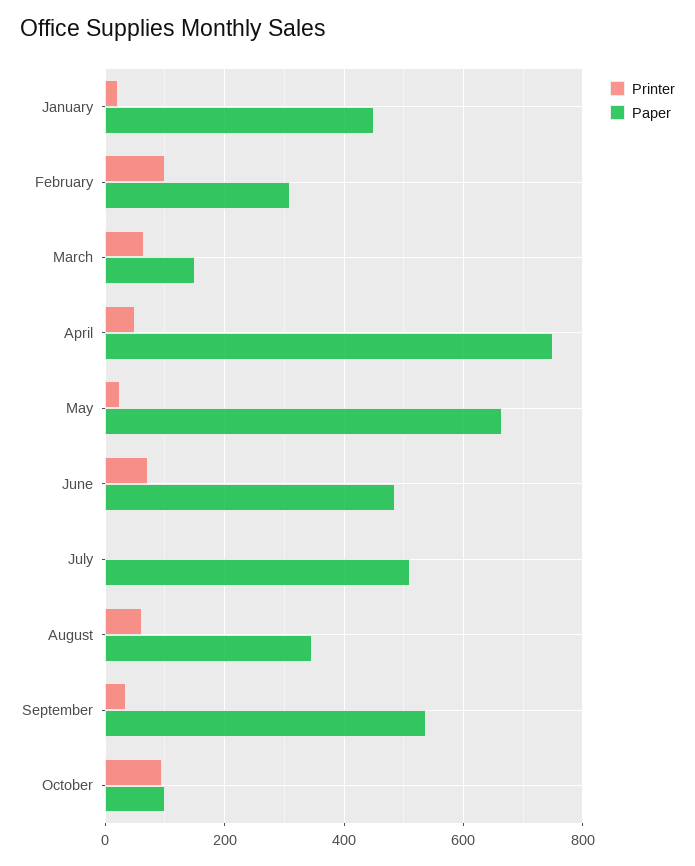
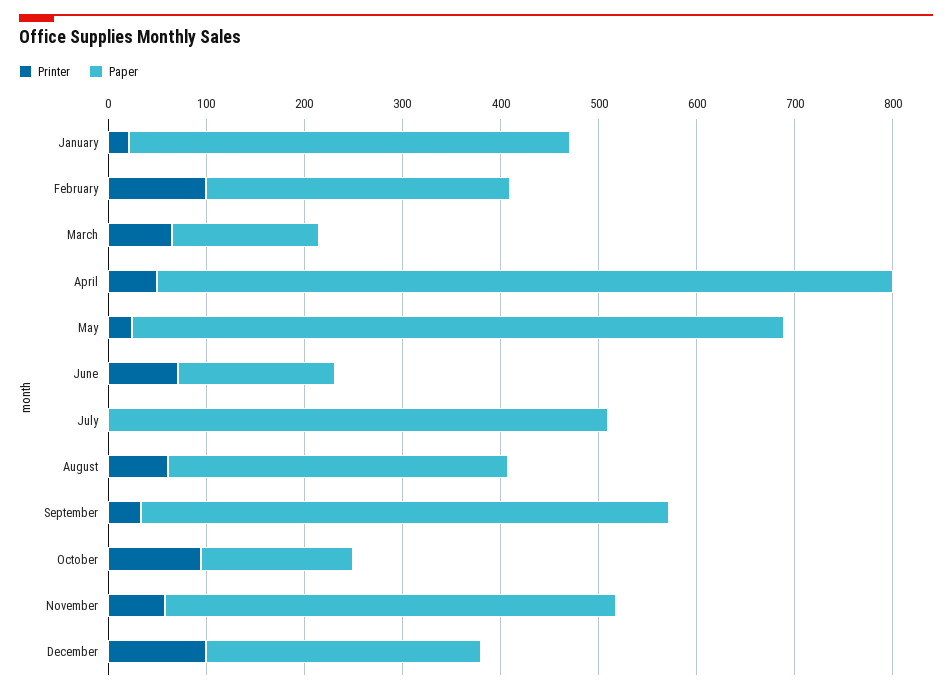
Paper, June: 480 -> 160
Paper, October: 100 -> 160
Printer, November: none -> 60
Paper, November: none -> 460
Printer, December: none -> 100
Paper, December: none -> 280

